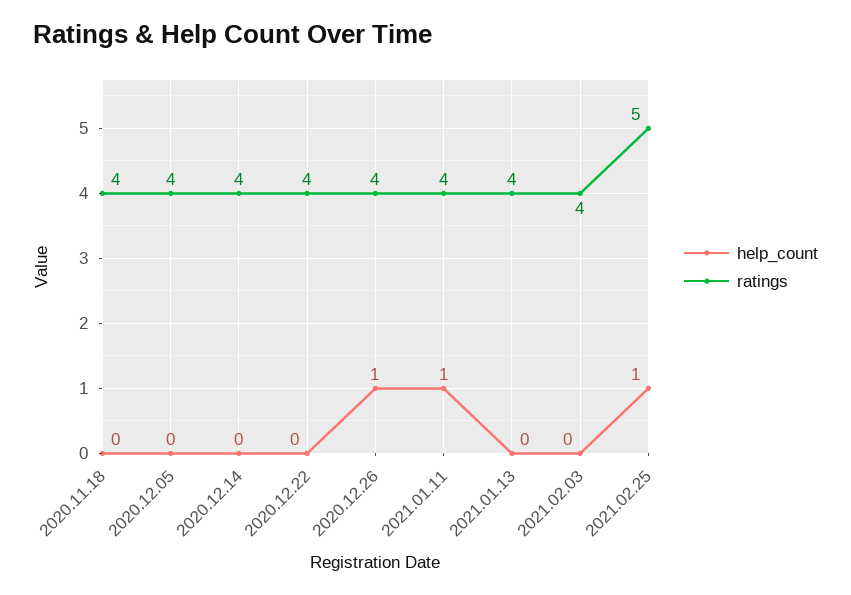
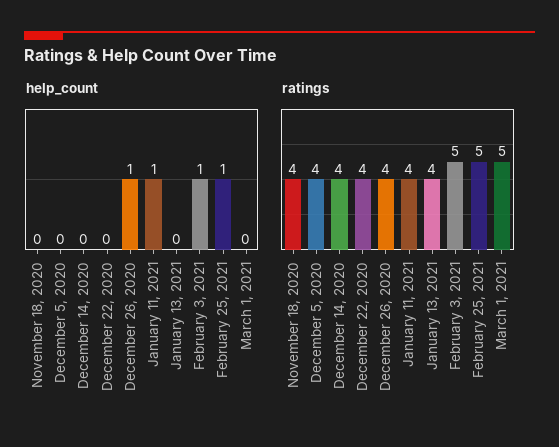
help_count, 2021.02.03: 0 -> 1
ratings, 2021.02.03: 4 -> 5
help_count, March 1, 2021: none -> 0
ratings, March 1, 2021: none -> 5

